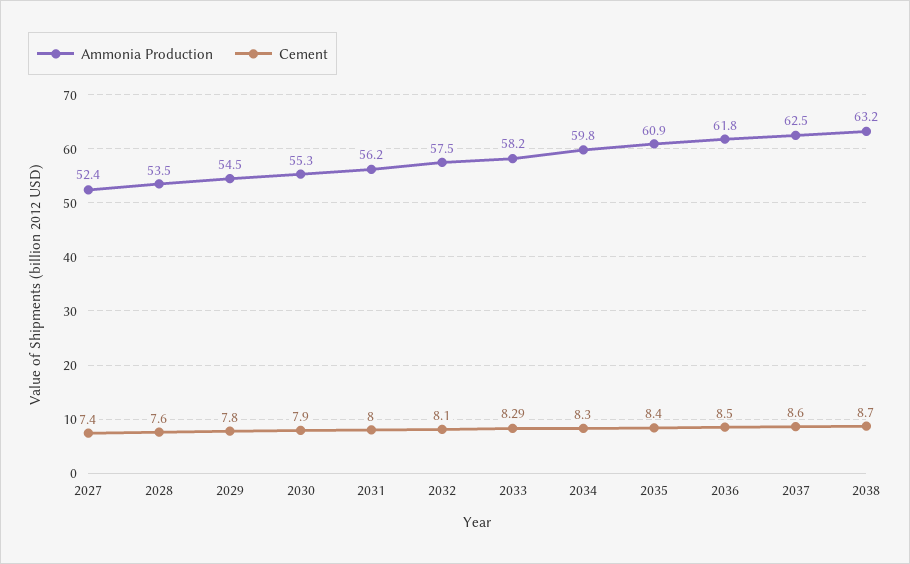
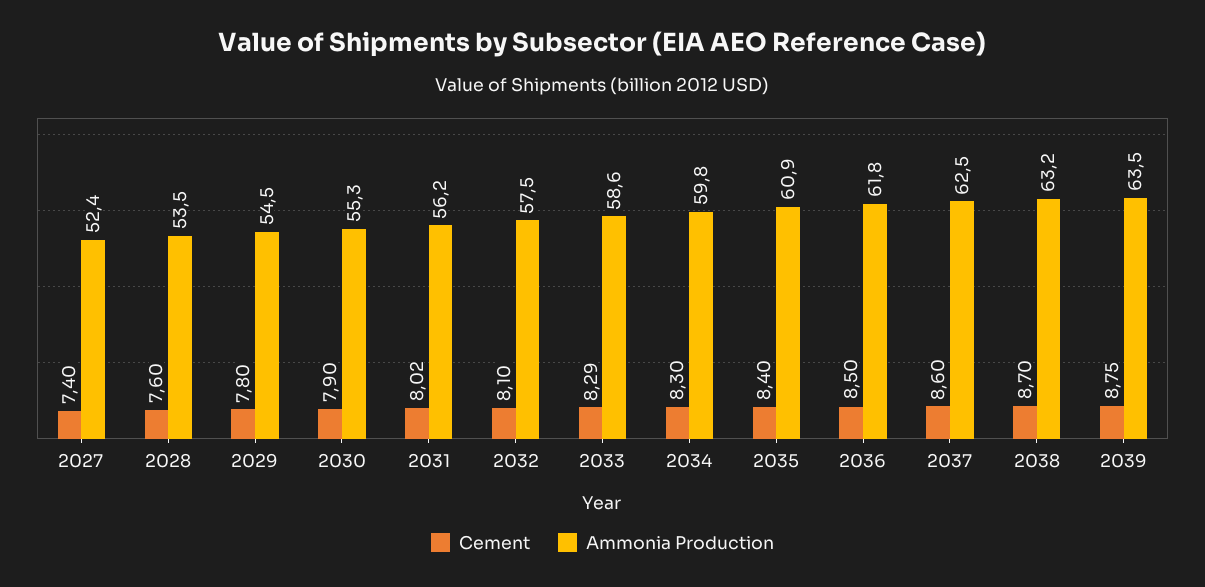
Cement, 2031: 8 -> 8.02
Ammonia Production, 2033: 58.2 -> 58.6
Cement, 2039: none -> 8.75
Ammonia Production, 2039: none -> 63.5

